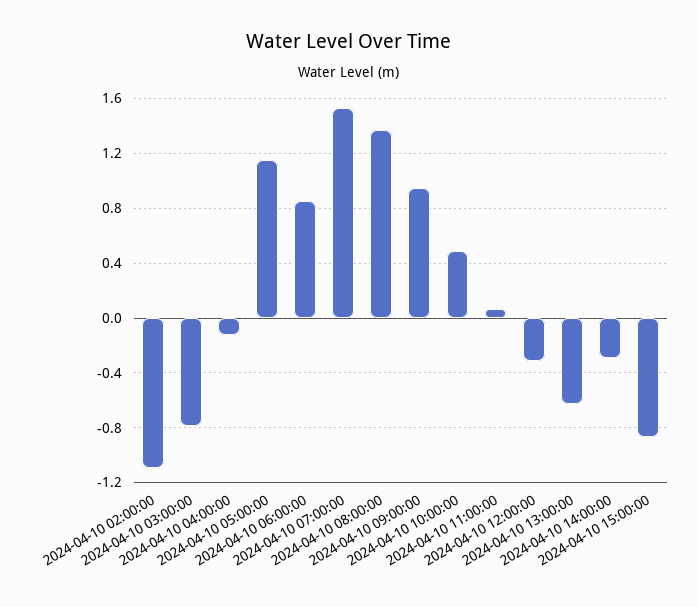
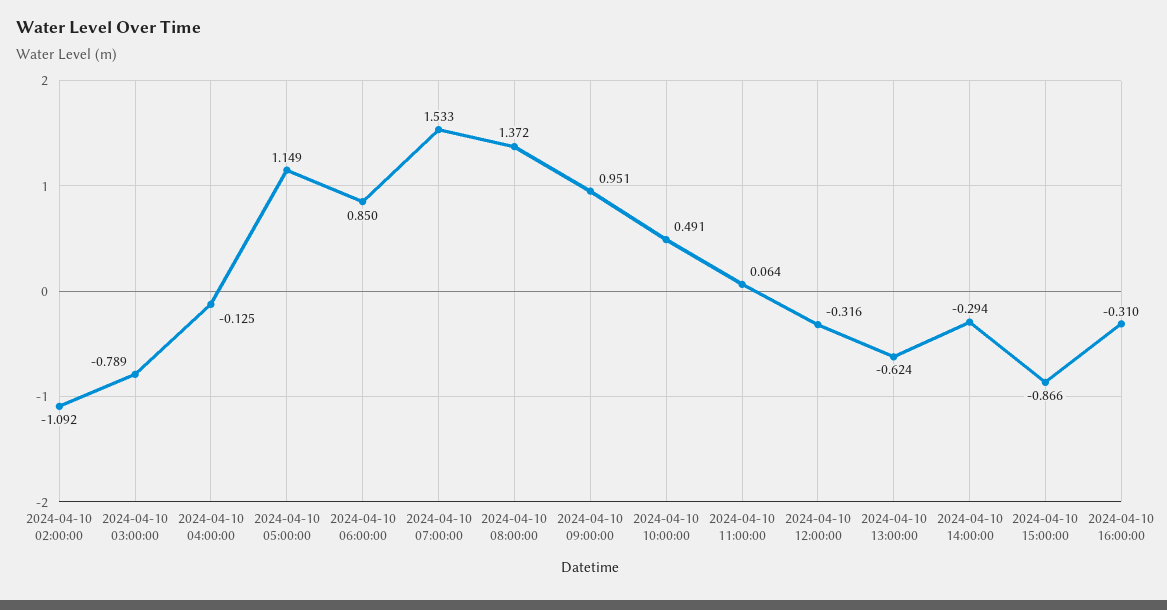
2024-04-10 16:00:00: none -> -0.31

